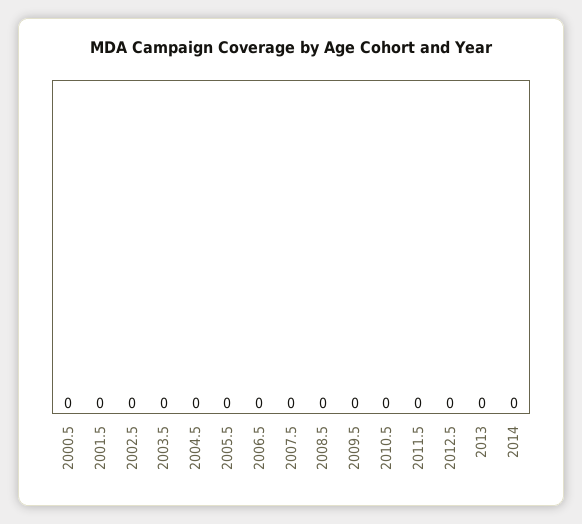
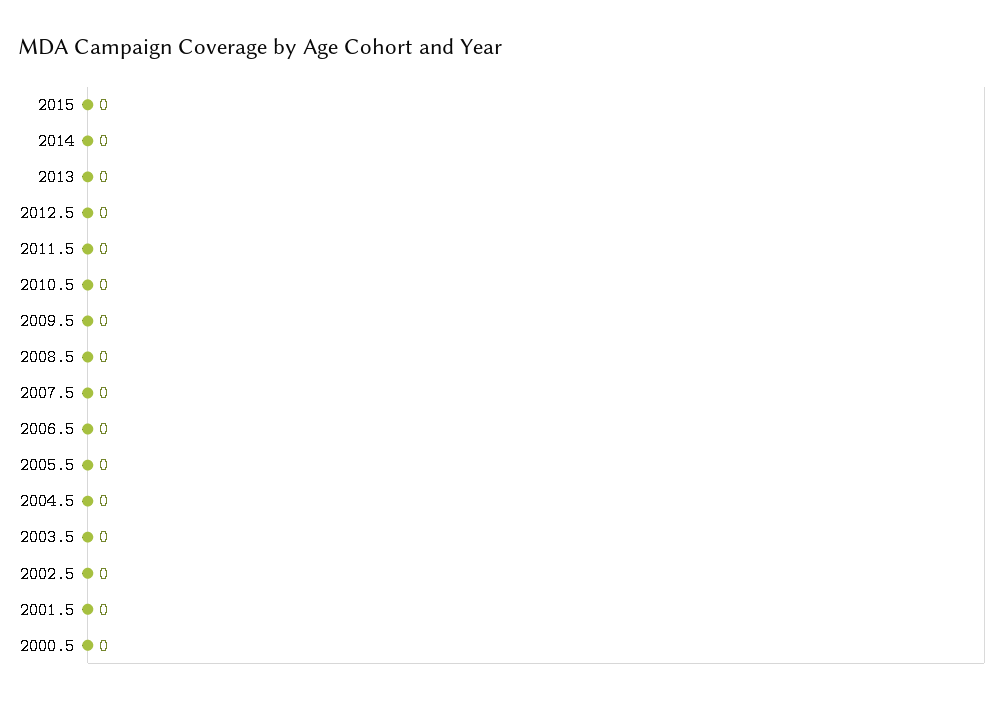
2015: none -> 0

